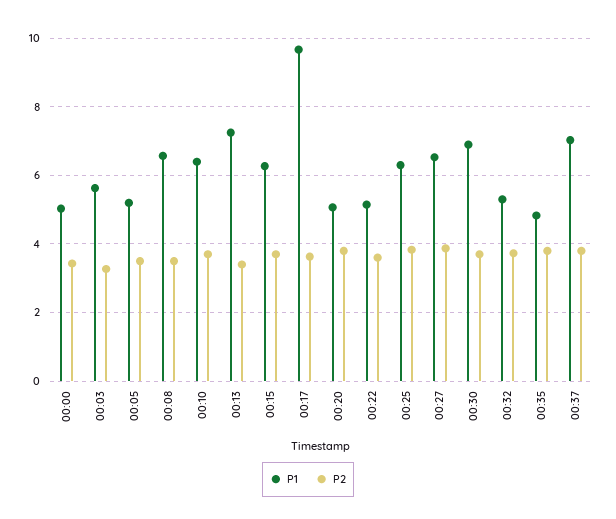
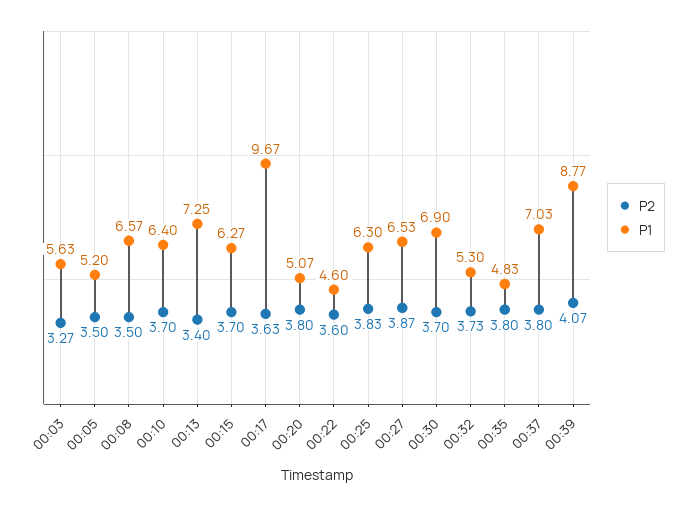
P1, 00:00: 5 -> none
P2, 00:00: 3.4 -> none
P1, 00:22: 5.2 -> 4.6
P2, 00:39: none -> 4.07
P1, 00:39: none -> 8.77

